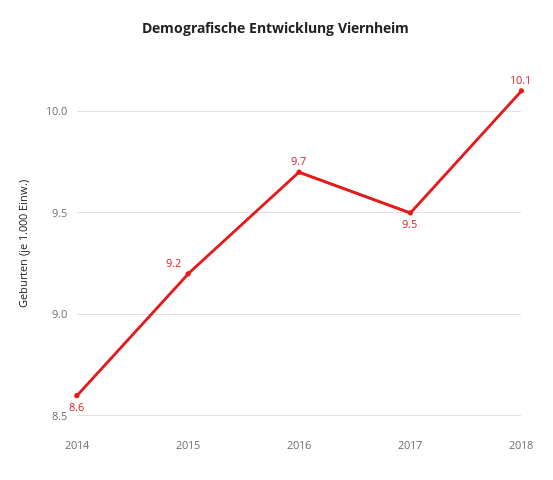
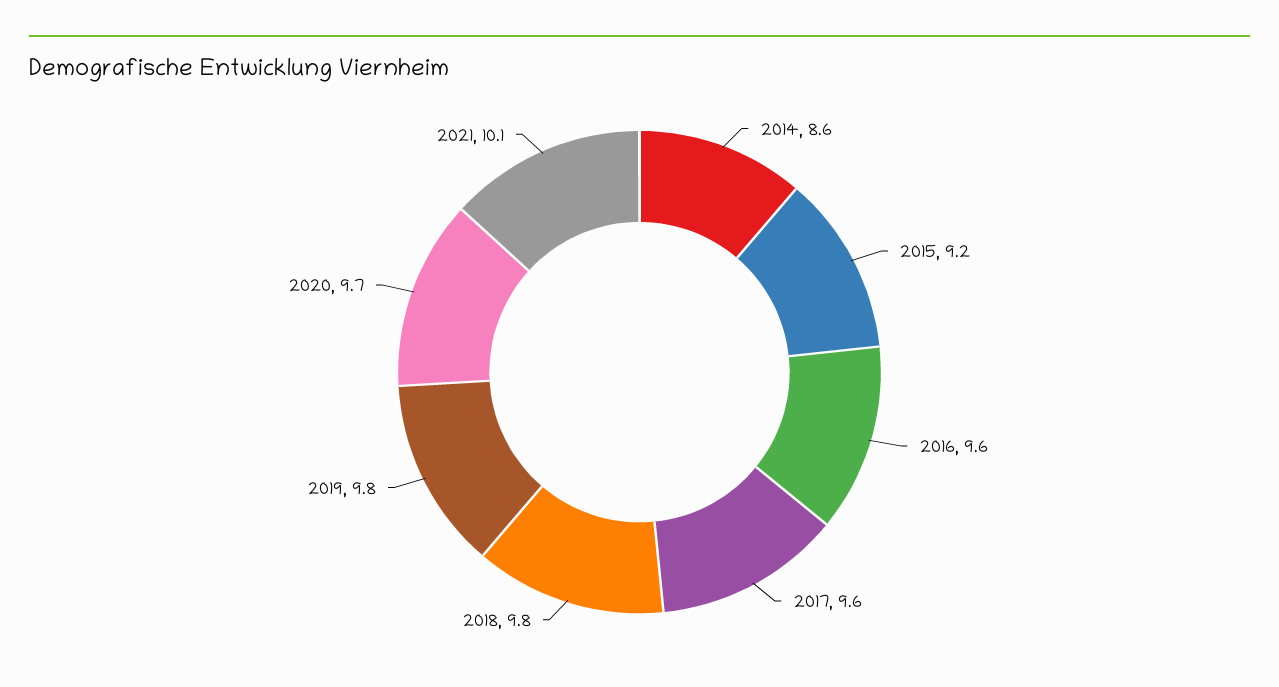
2016: 9.7 -> 9.6
2017: 9.5 -> 9.6
2018: 10.1 -> 9.8
2019: none -> 9.8
2020: none -> 9.7
2021: none -> 10.1

